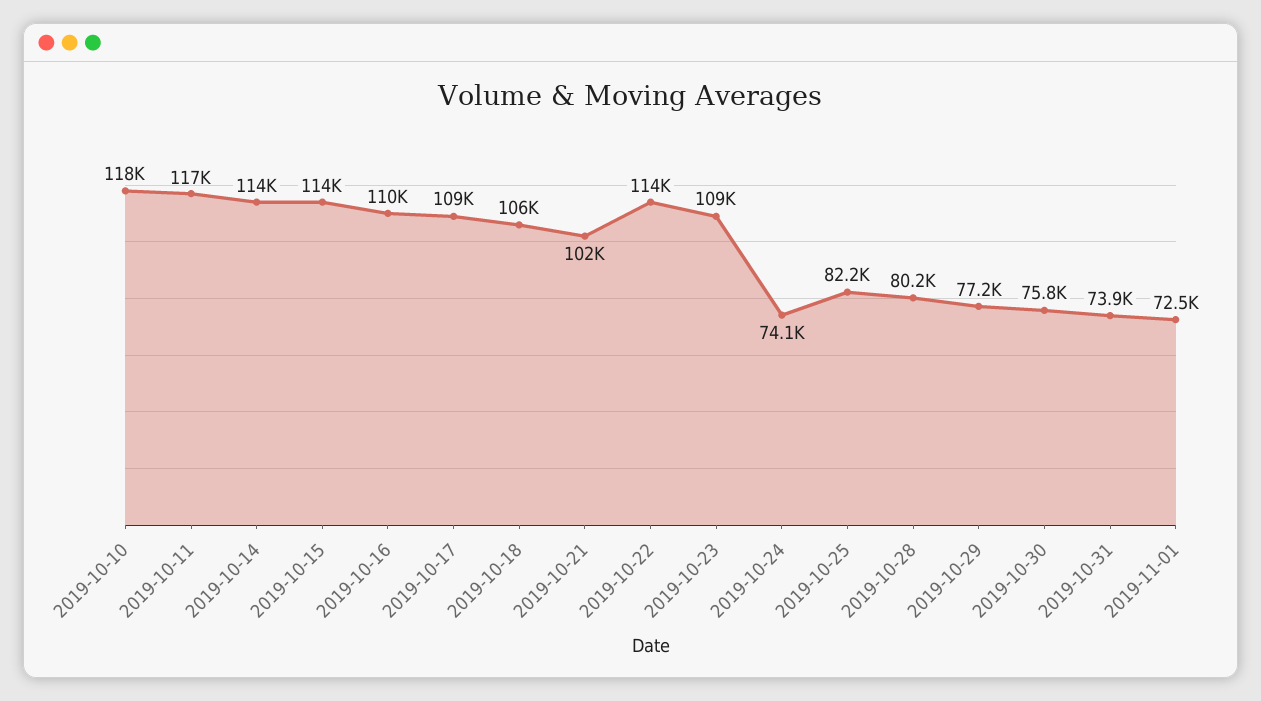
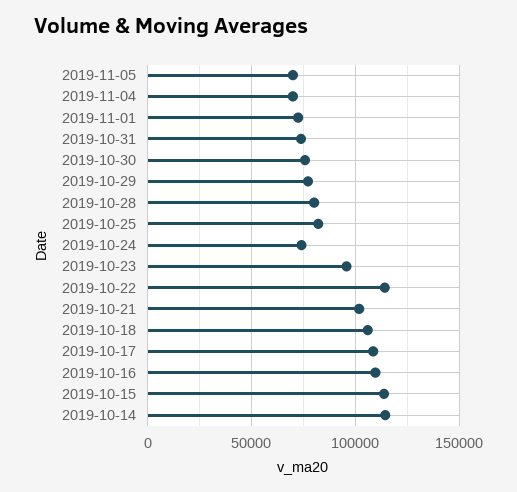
2019-10-10: 118000 -> none
2019-10-11: 117000 -> none
2019-10-23: 109000 -> 95000
2019-11-05: none -> 70000
2019-11-04: none -> 70000

